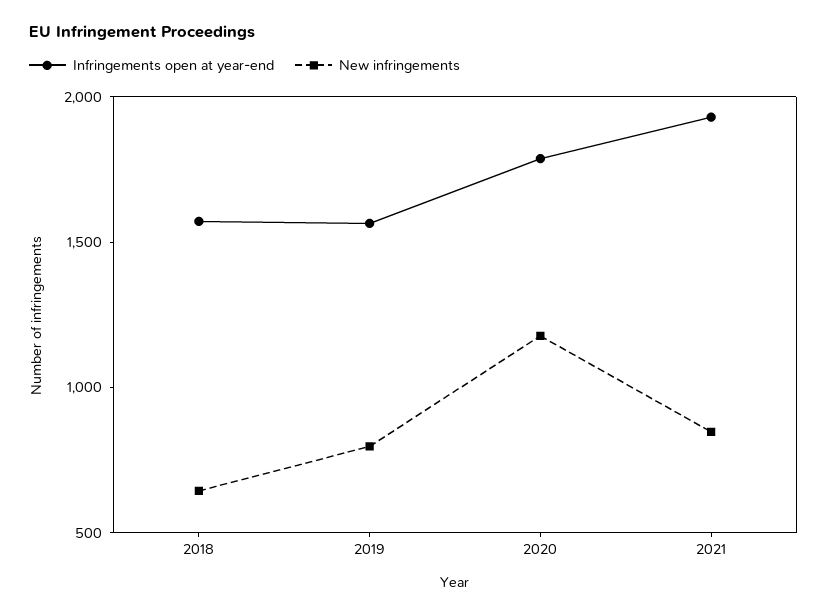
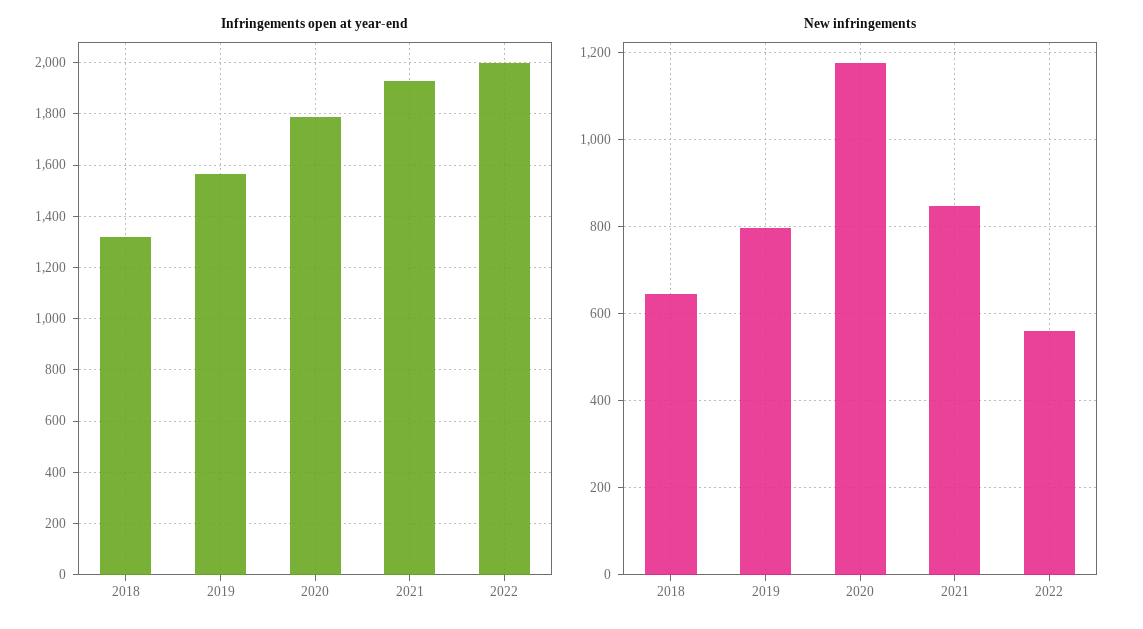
Infringements open at year-end, 2018: 1600 -> 1325
Infringements open at year-end, 2022: none -> 2000
New infringements, 2022: none -> 560

